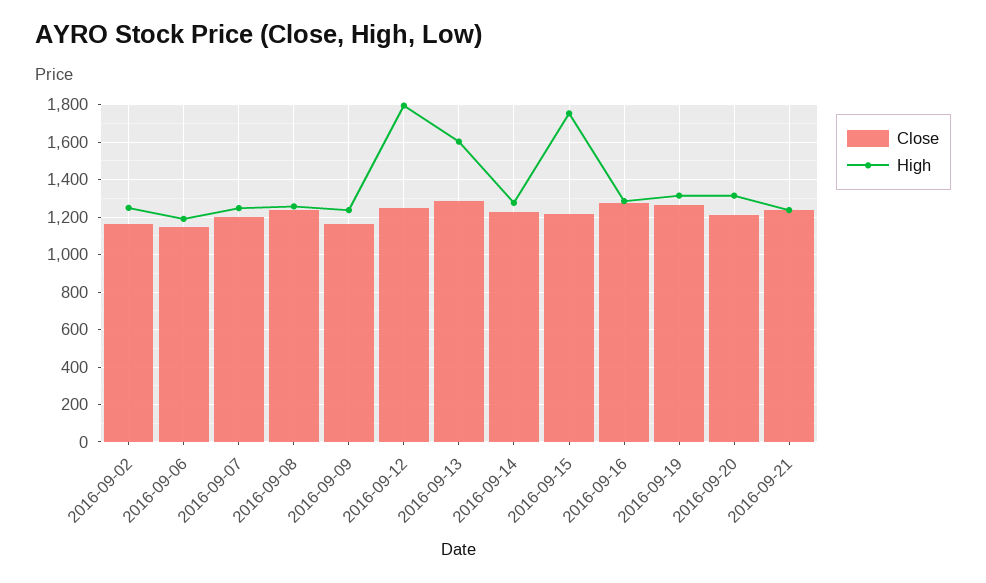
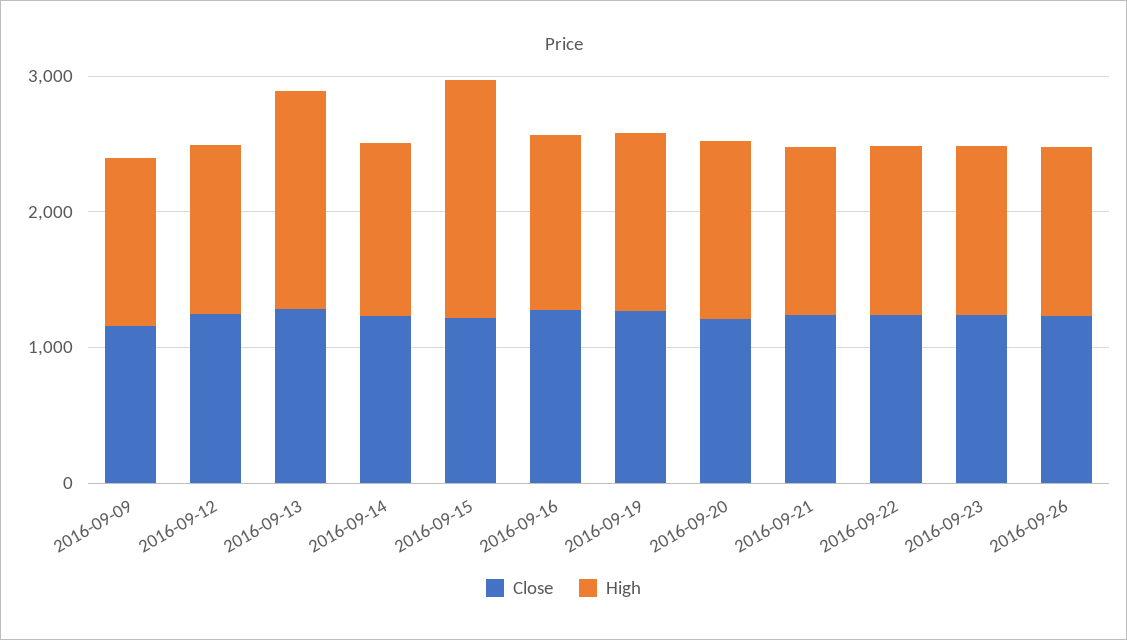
Close, 2016-09-02: 1150 -> none
High, 2016-09-02: 1250 -> none
Close, 2016-09-06: 1150 -> none
High, 2016-09-06: 1200 -> none
Close, 2016-09-07: 1200 -> none
High, 2016-09-07: 1250 -> none
Close, 2016-09-08: 1250 -> none
High, 2016-09-08: 1250 -> none
High, 2016-09-12: 1800 -> 1200
Close, 2016-09-22: none -> 1200
High, 2016-09-22: none -> 1200
Close, 2016-09-23: none -> 1200
High, 2016-09-23: none -> 1200
Close, 2016-09-26: none -> 1200
High, 2016-09-26: none -> 1200

